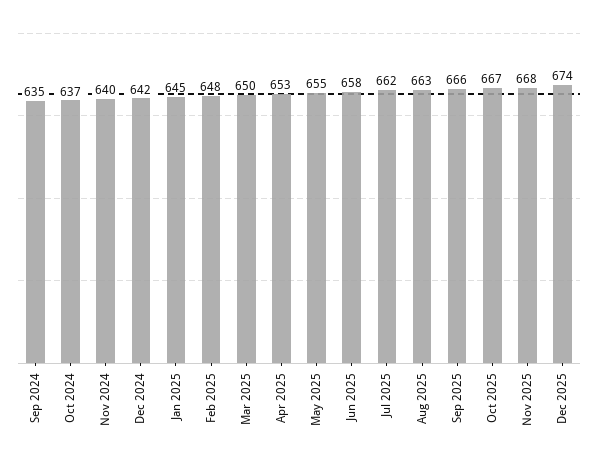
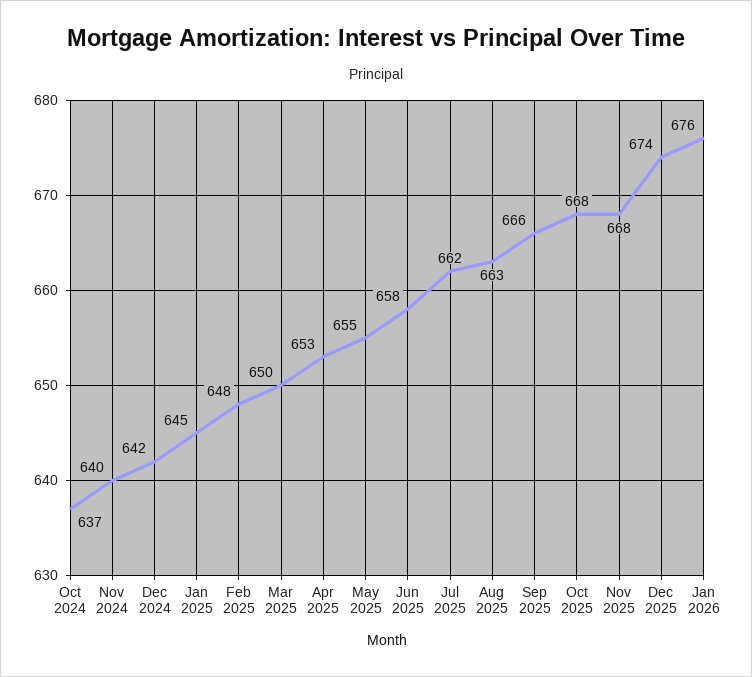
Sep 2024: 635 -> none
Oct 2025: 667 -> 668
Jan 2026: none -> 676

